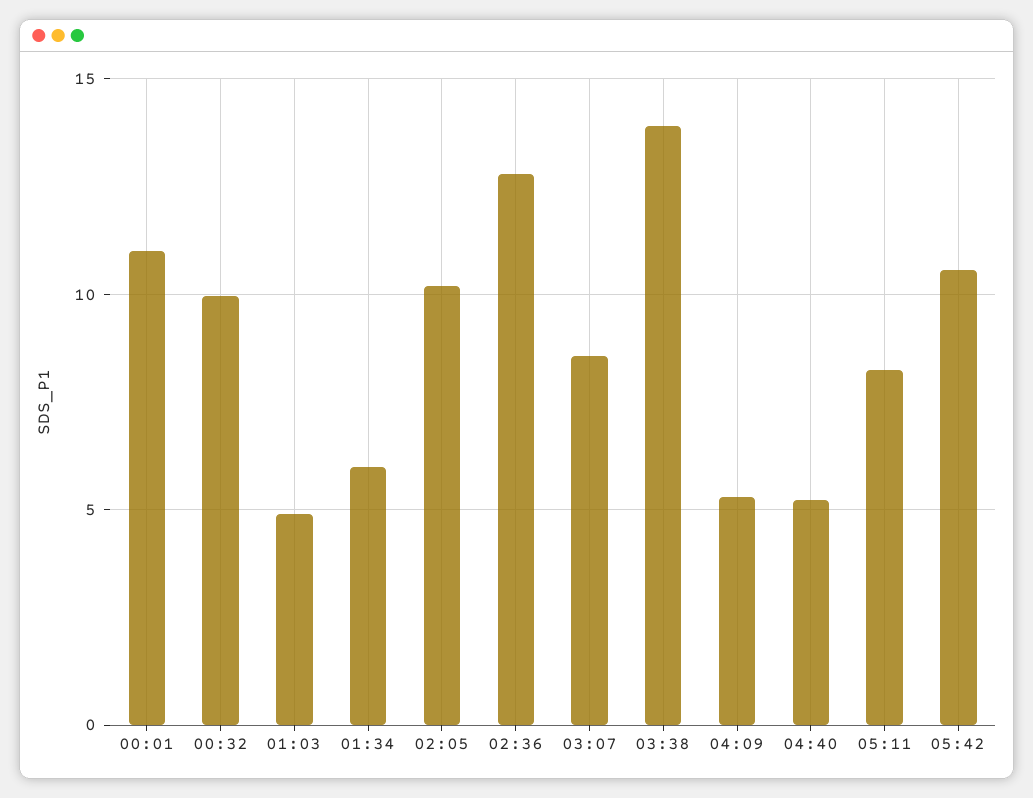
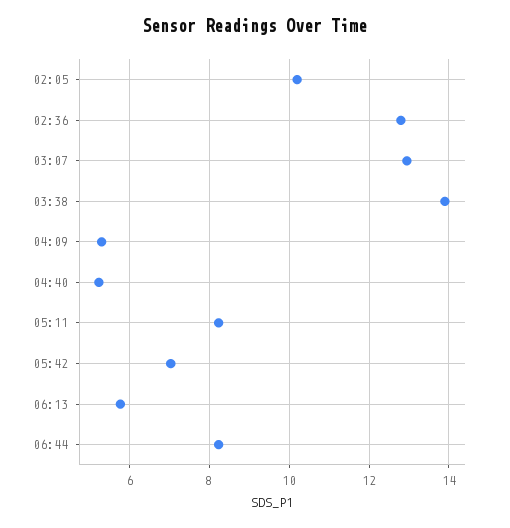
00:01: 11 -> none
00:32: 10 -> none
01:03: 5 -> none
01:34: 6 -> none
03:07: 8.5 -> 13
05:42: 10.5 -> 7
06:13: none -> 5.8
06:44: none -> 8.2

